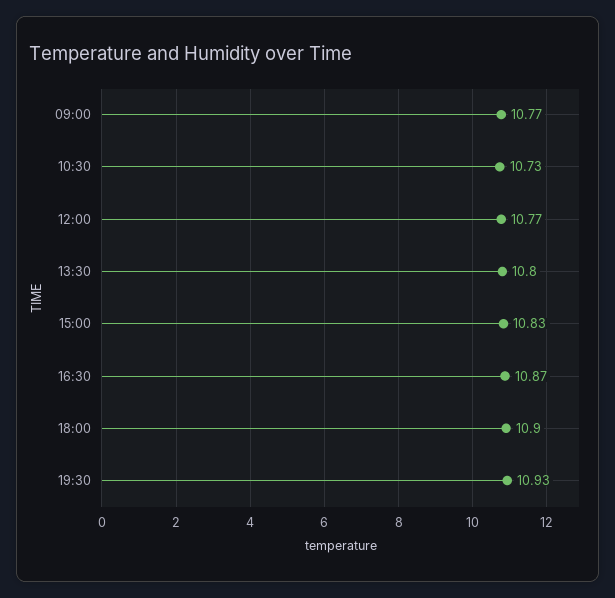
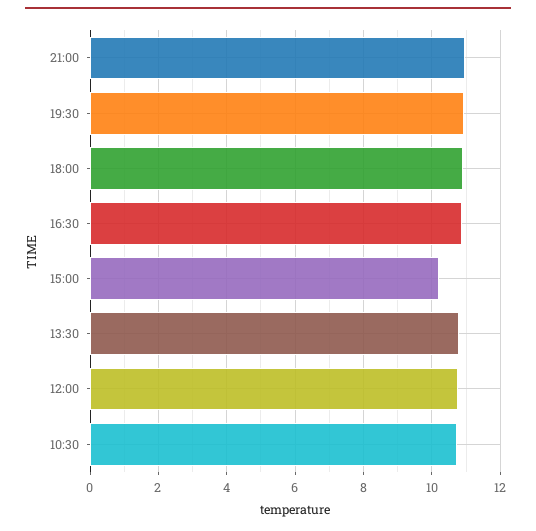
09:00: 10.77 -> none
15:00: 10.83 -> 10.2
21:00: none -> 11

